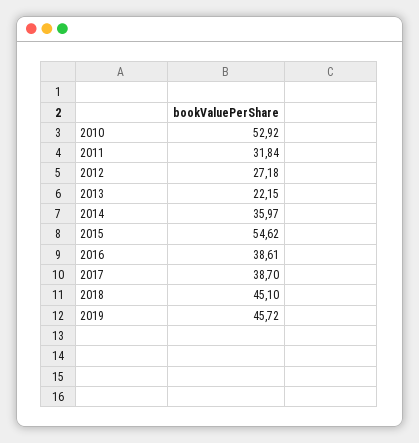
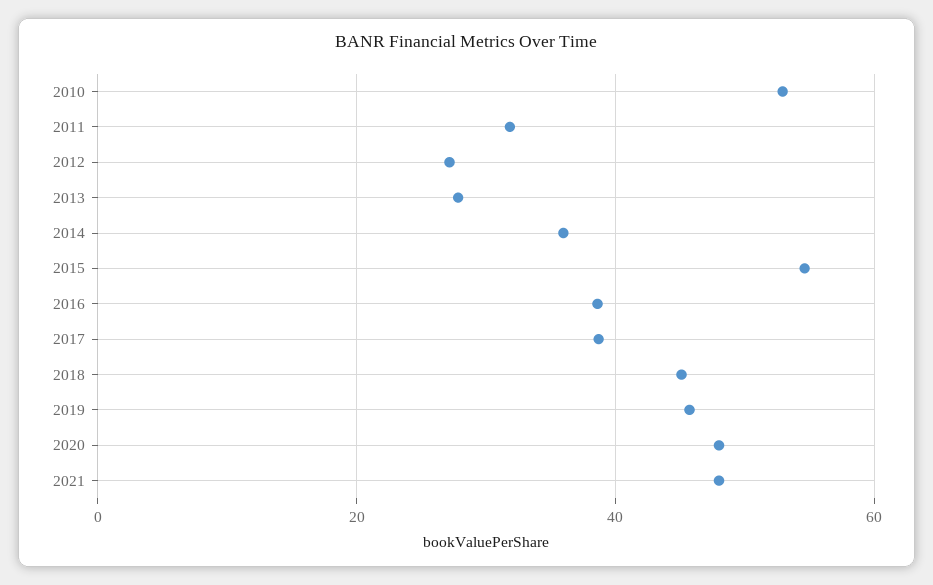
2013: 22.15 -> 28
2020: none -> 48
2021: none -> 48

